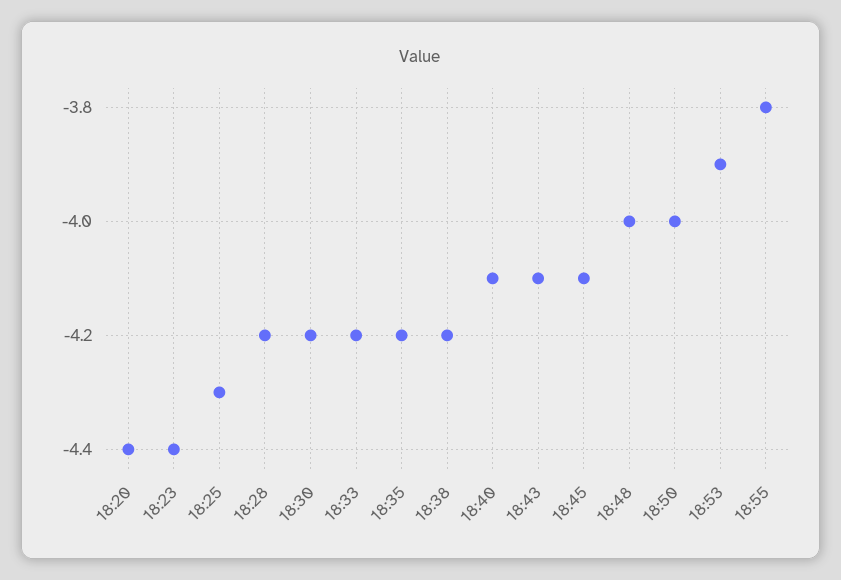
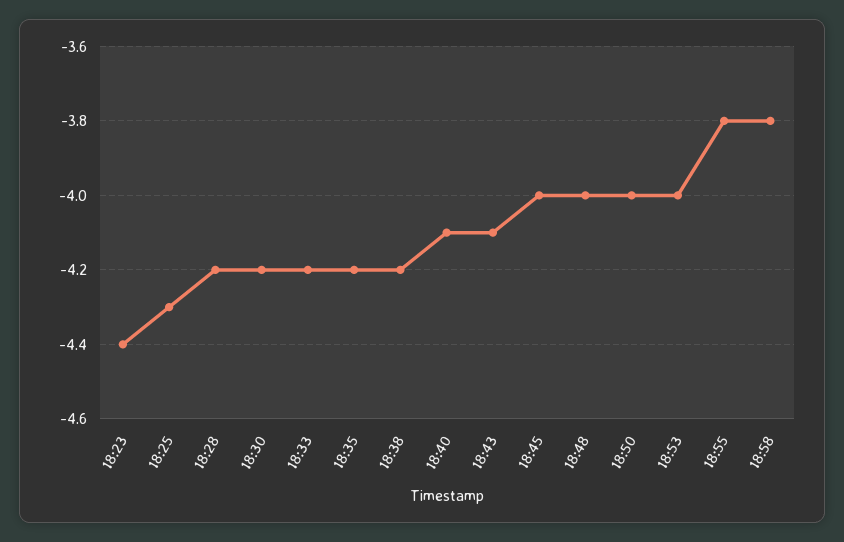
18:20: -4.4 -> none
18:45: -4.1 -> -4
18:53: -3.9 -> -4
18:58: none -> -3.8

